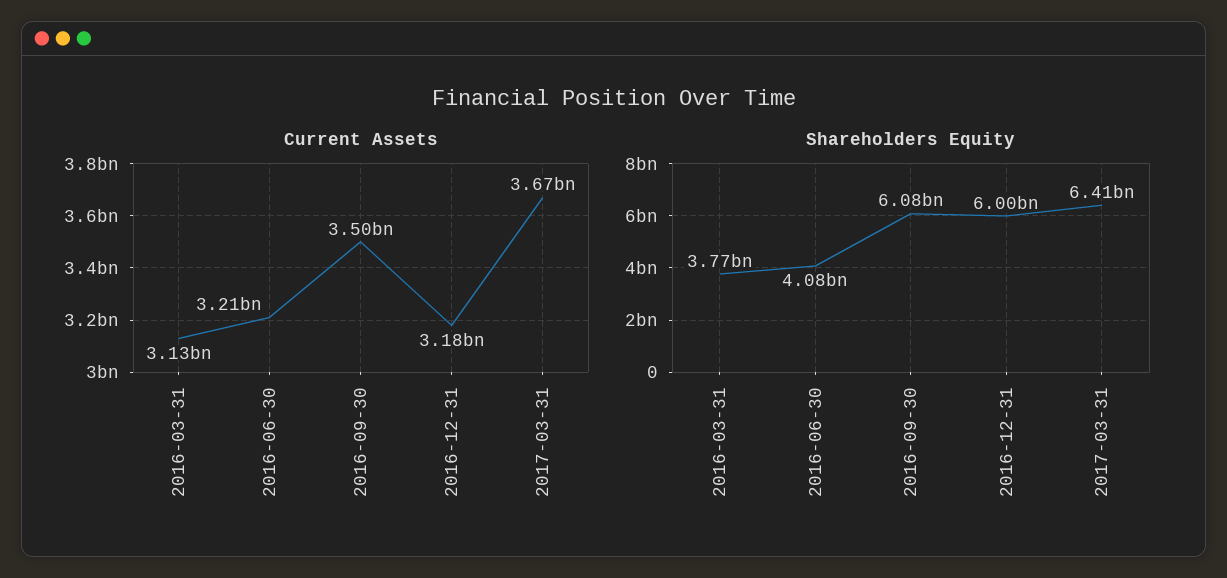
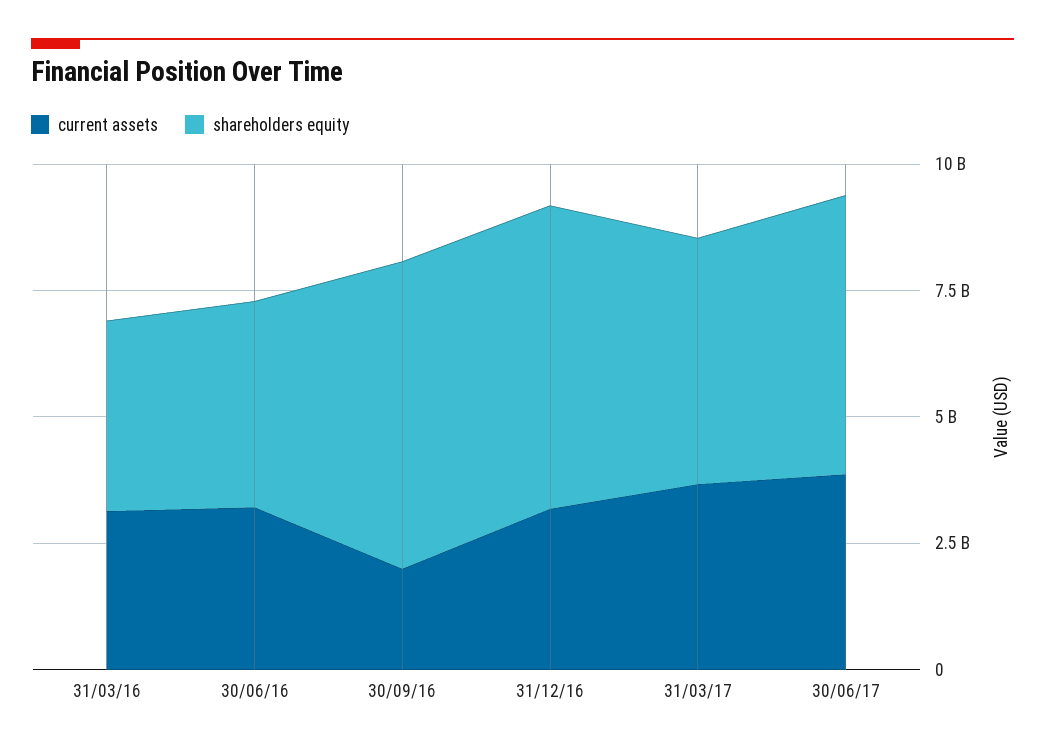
Current Assets, 2016-09-30: 3500000000 -> 2000000000
Shareholders Equity, 2017-03-31: 6410000000 -> 5000000000
Current Assets, 30/06/17: none -> 4000000000
Shareholders Equity, 30/06/17: none -> 5500000000

